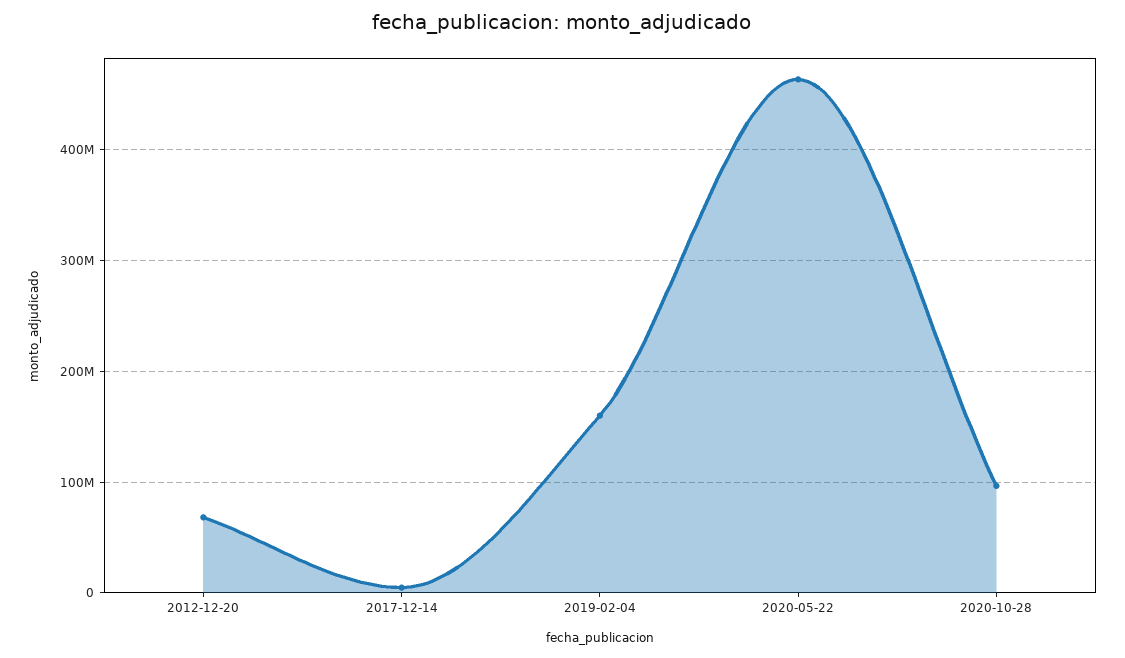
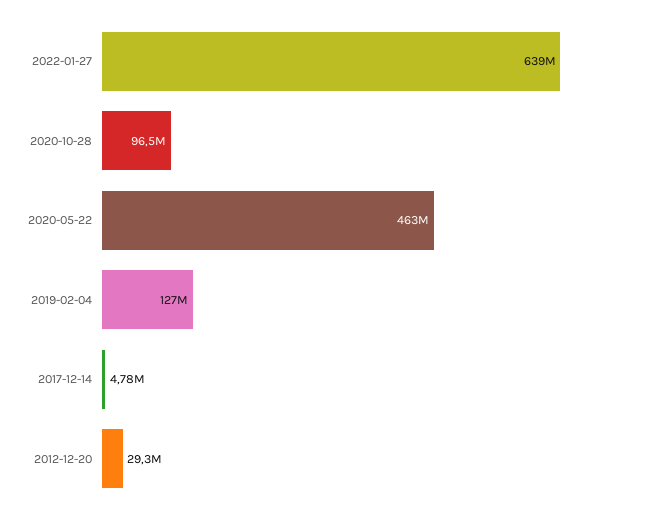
2012-12-20: 70000000 -> 29300000
2019-02-04: 160000000 -> 127000000
2022-01-27: none -> 639000000

